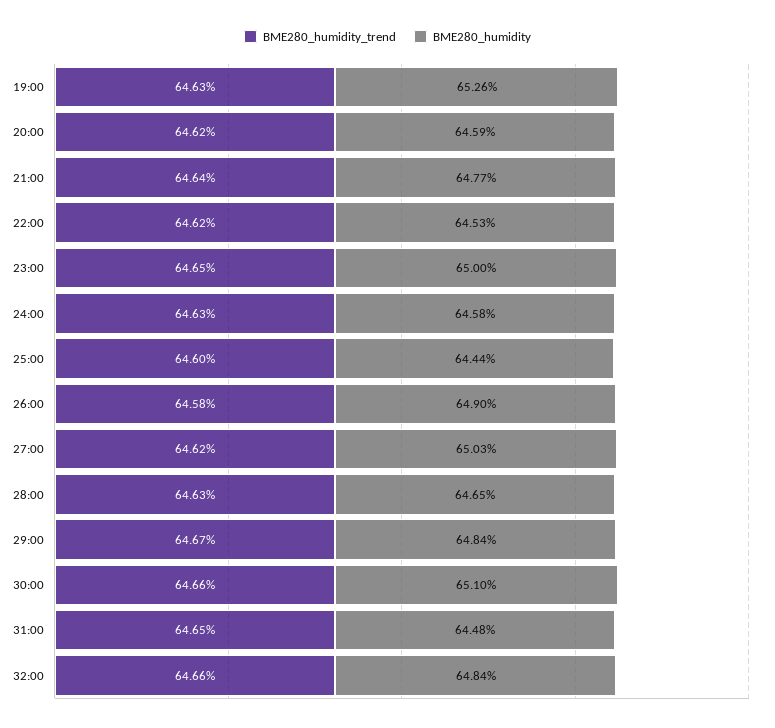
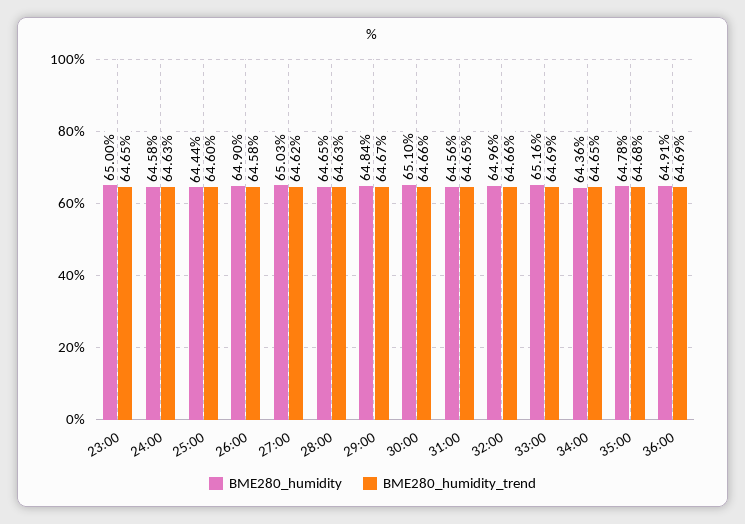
BME280_humidity_trend, 19:00: 64.63 -> none
BME280_humidity, 19:00: 65.26 -> none
BME280_humidity_trend, 20:00: 64.62 -> none
BME280_humidity, 20:00: 64.59 -> none
BME280_humidity_trend, 21:00: 64.64 -> none
BME280_humidity, 21:00: 64.77 -> none
BME280_humidity_trend, 22:00: 64.62 -> none
BME280_humidity, 22:00: 64.53 -> none
BME280_humidity, 31:00: 64.48 -> 64.56
BME280_humidity, 32:00: 64.84 -> 64.96
BME280_humidity, 33:00: none -> 65.16
BME280_humidity_trend, 33:00: none -> 64.69
BME280_humidity, 34:00: none -> 64.36
BME280_humidity_trend, 34:00: none -> 64.65
BME280_humidity, 35:00: none -> 64.78
BME280_humidity_trend, 35:00: none -> 64.68
BME280_humidity, 36:00: none -> 64.91
BME280_humidity_trend, 36:00: none -> 64.69

